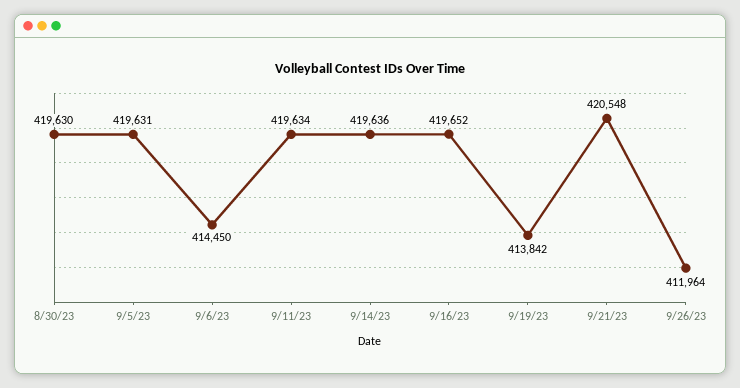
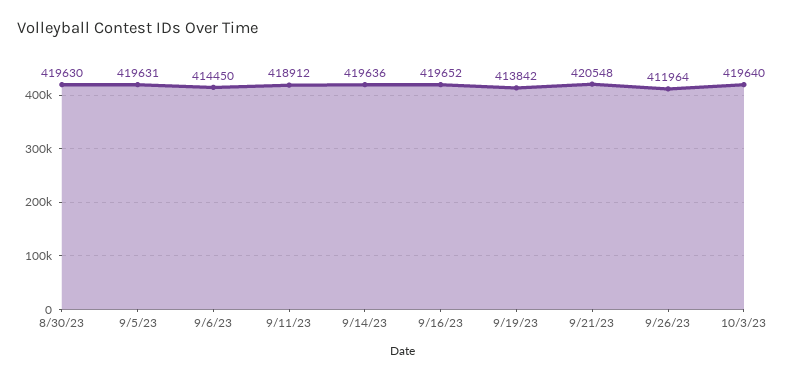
9/11/23: 419634 -> 418912
10/3/23: none -> 419640

